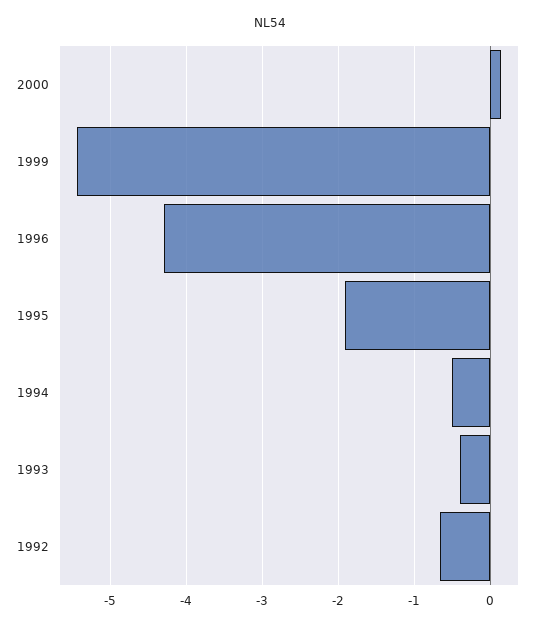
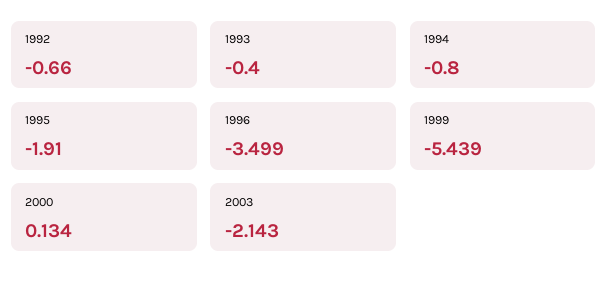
1996: -4.3 -> -3.499
1994: -0.5 -> -0.8
2003: none -> -2.143

